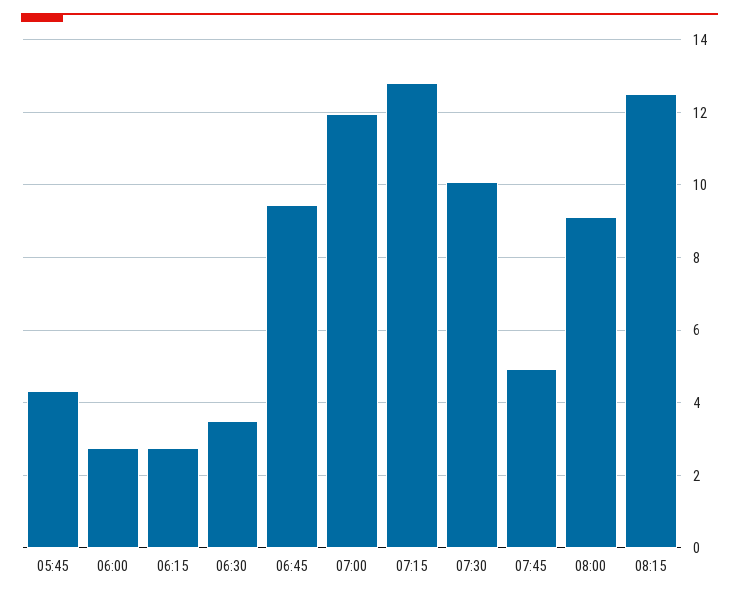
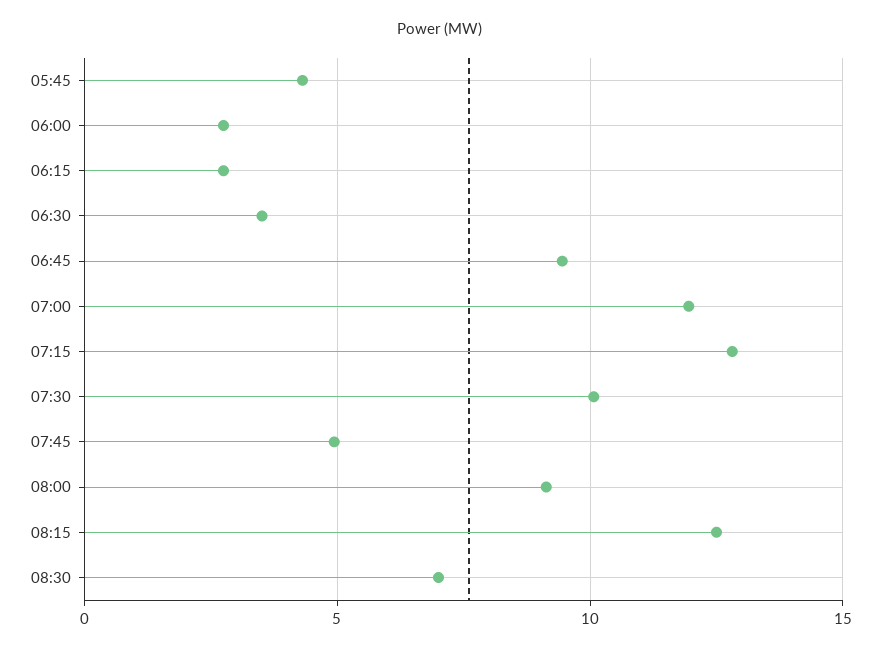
08:30: none -> 7

